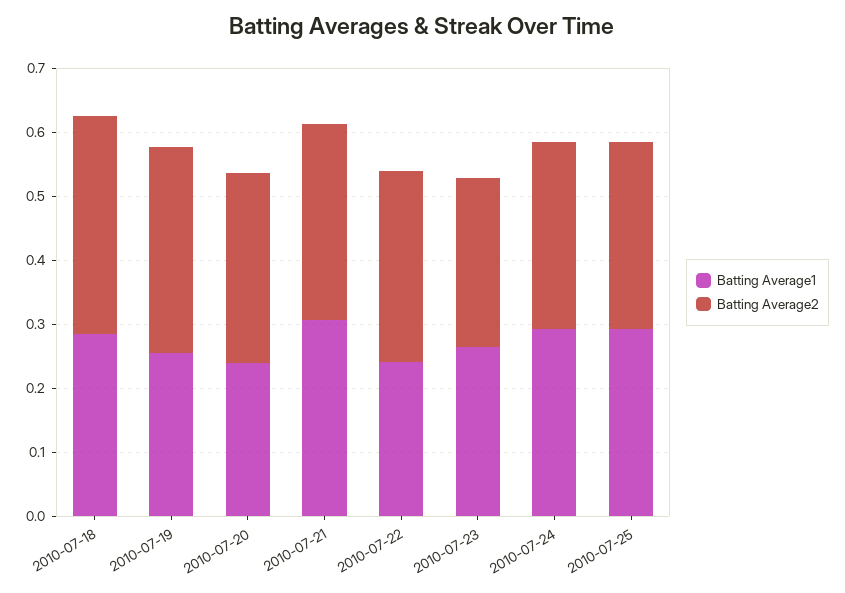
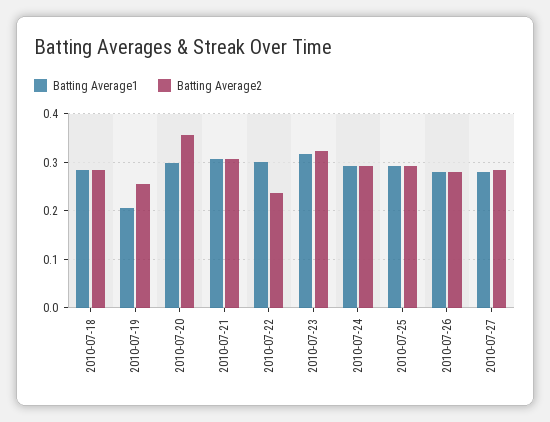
Batting Average2, 2010-07-18: 0.34 -> 0.28
Batting Average1, 2010-07-19: 0.26 -> 0.2
Batting Average2, 2010-07-19: 0.32 -> 0.26
Batting Average1, 2010-07-20: 0.24 -> 0.3
Batting Average2, 2010-07-20: 0.3 -> 0.36
Batting Average1, 2010-07-22: 0.24 -> 0.3
Batting Average2, 2010-07-22: 0.3 -> 0.24
Batting Average1, 2010-07-23: 0.26 -> 0.32
Batting Average2, 2010-07-23: 0.26 -> 0.32
Batting Average1, 2010-07-26: none -> 0.28
Batting Average2, 2010-07-26: none -> 0.28
Batting Average1, 2010-07-27: none -> 0.28
Batting Average2, 2010-07-27: none -> 0.28

